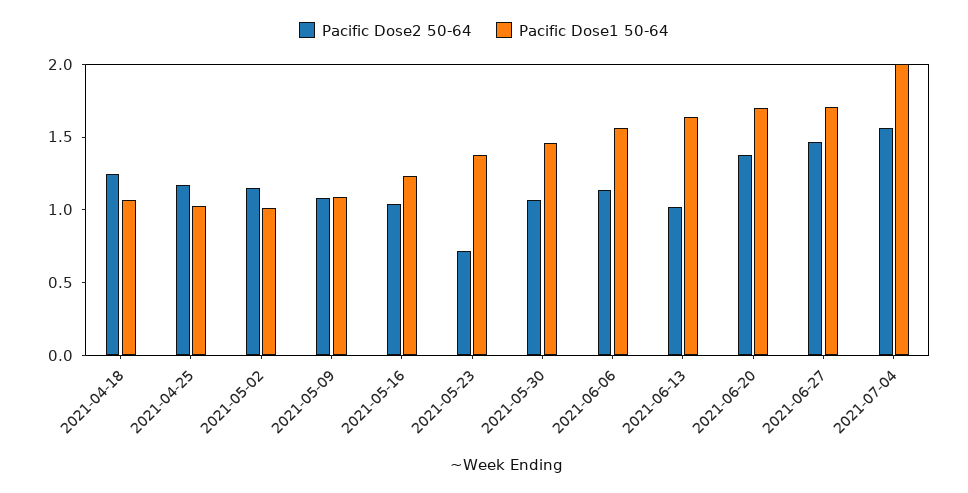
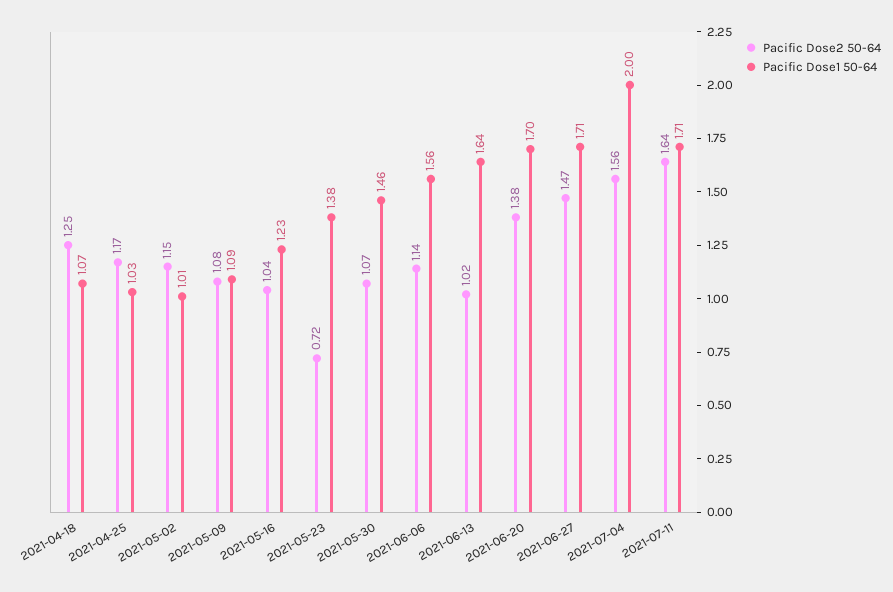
Pacific Dose2 50-64, 2021-07-11: none -> 1.64
Pacific Dose1 50-64, 2021-07-11: none -> 1.71

